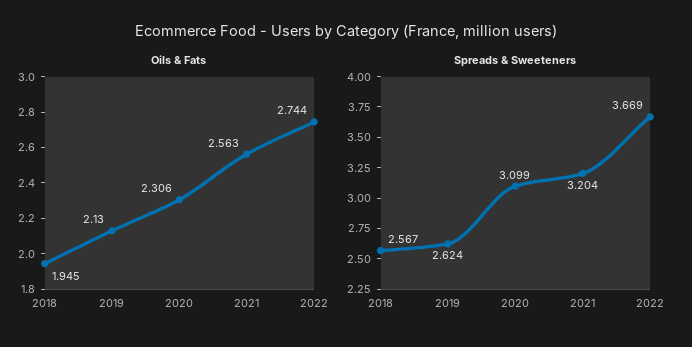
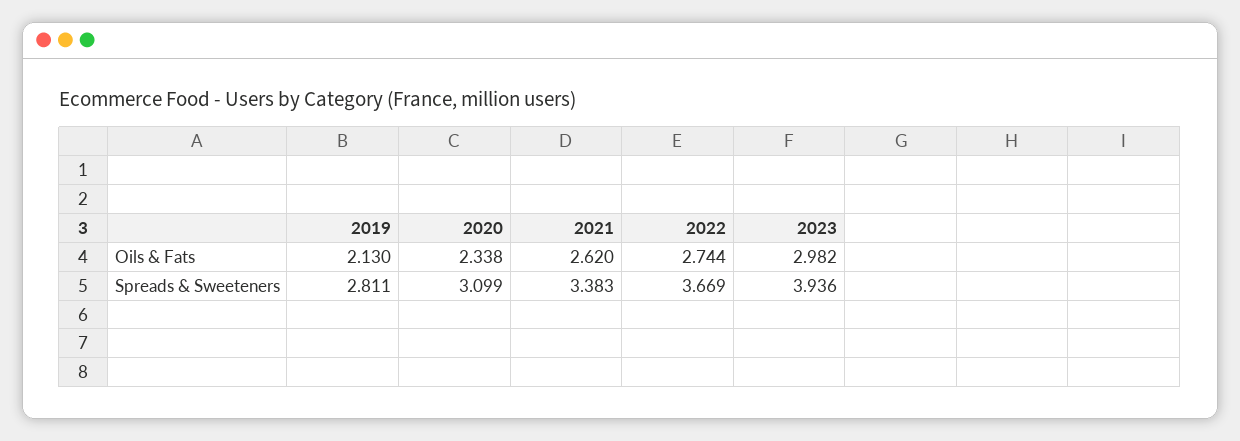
Oils & Fats, 2018: 1.945 -> none
Oils & Fats, 2020: 2.306 -> 2.338
Oils & Fats, 2021: 2.563 -> 2.62
Spreads & Sweeteners, 2018: 2.567 -> none
Spreads & Sweeteners, 2019: 2.624 -> 2.811
Spreads & Sweeteners, 2021: 3.204 -> 3.383
Oils & Fats, 2023: none -> 2.982
Spreads & Sweeteners, 2023: none -> 3.936

